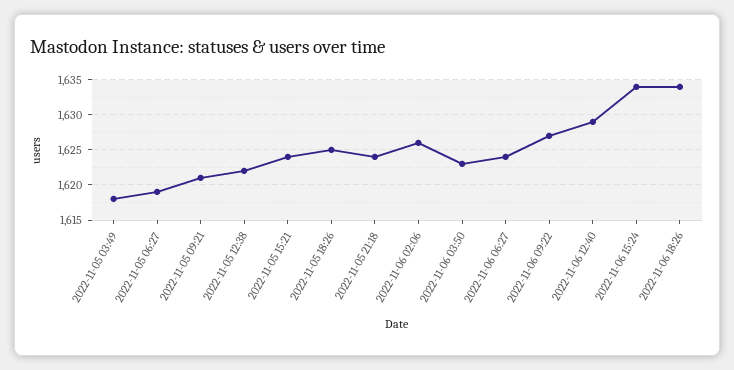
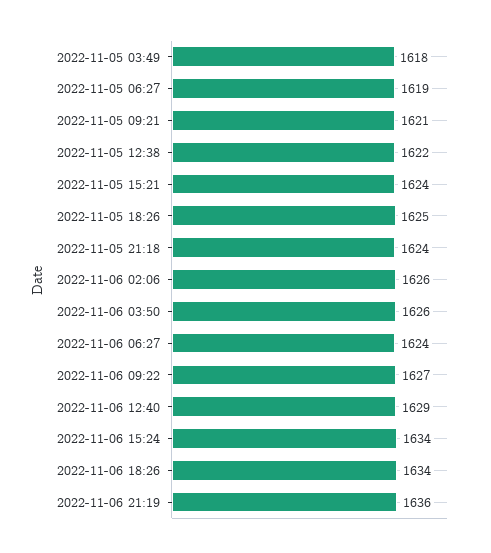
2022-11-06 03:50: 1623 -> 1626
2022-11-06 21:19: none -> 1636

